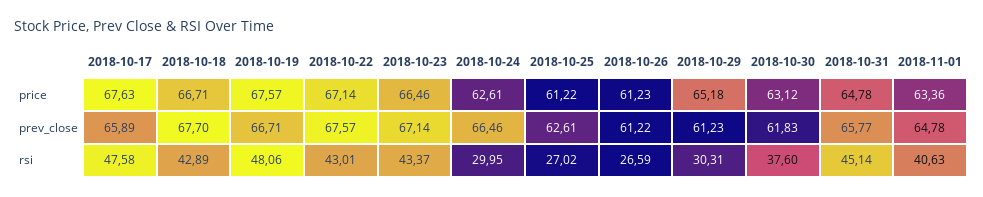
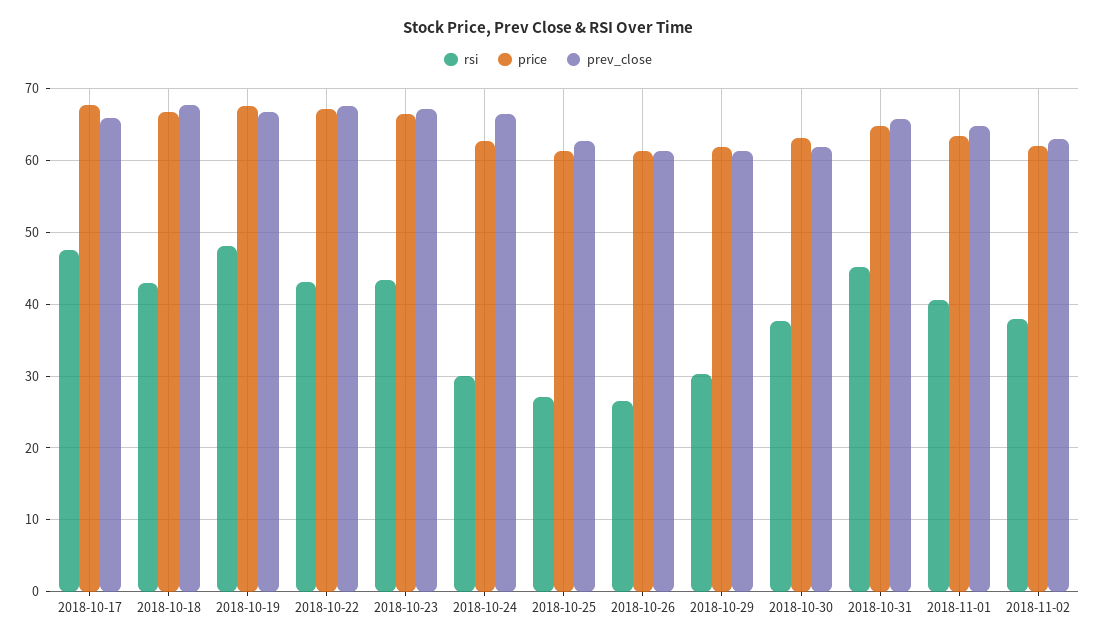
price, 2018-10-29: 65.18 -> 62
rsi, 2018-11-02: none -> 38
price, 2018-11-02: none -> 62
prev_close, 2018-11-02: none -> 63

